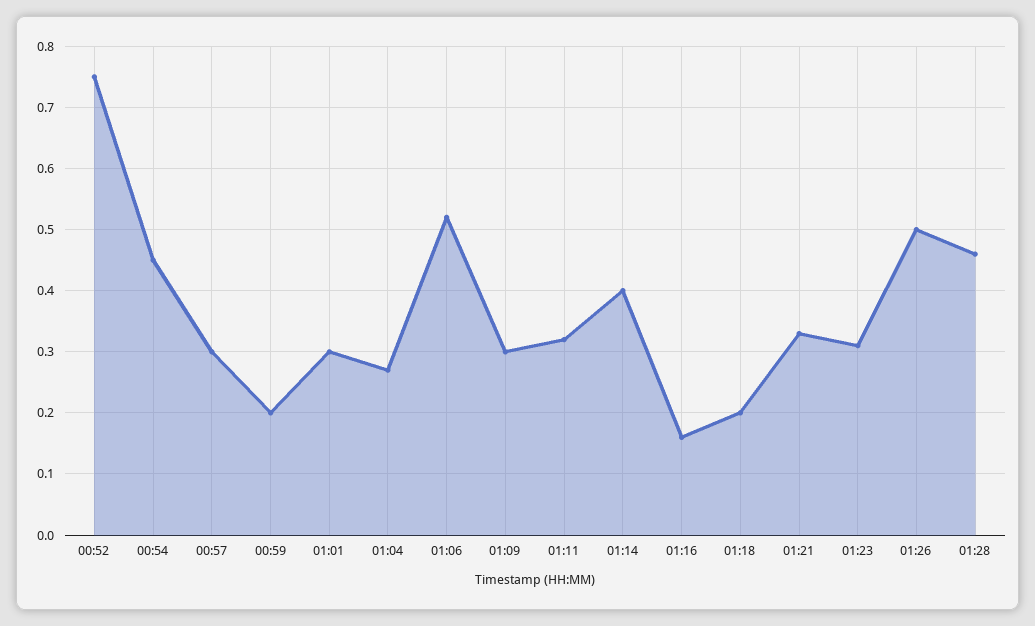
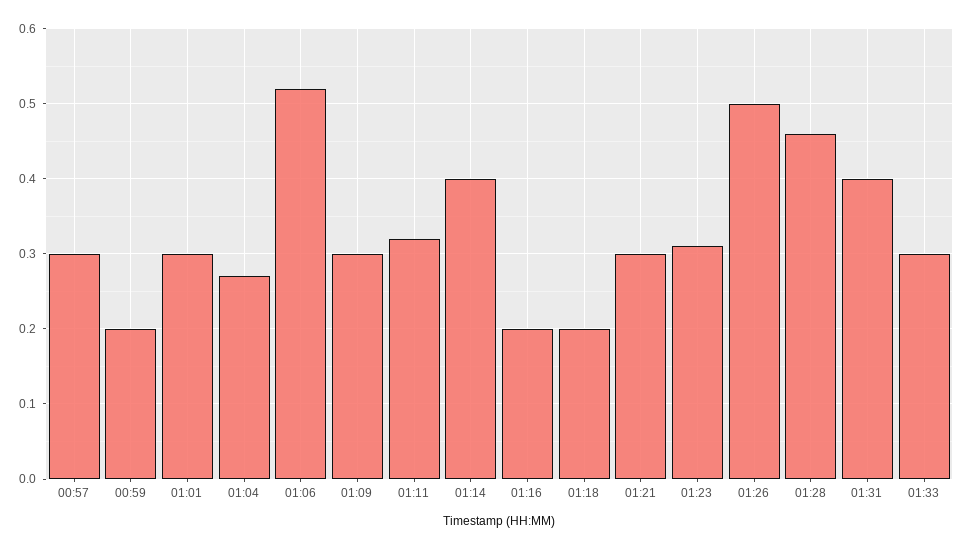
00:52: 0.75 -> none
00:54: 0.45 -> none
01:16: 0.16 -> 0.2
01:21: 0.33 -> 0.3
01:31: none -> 0.4
01:33: none -> 0.3

